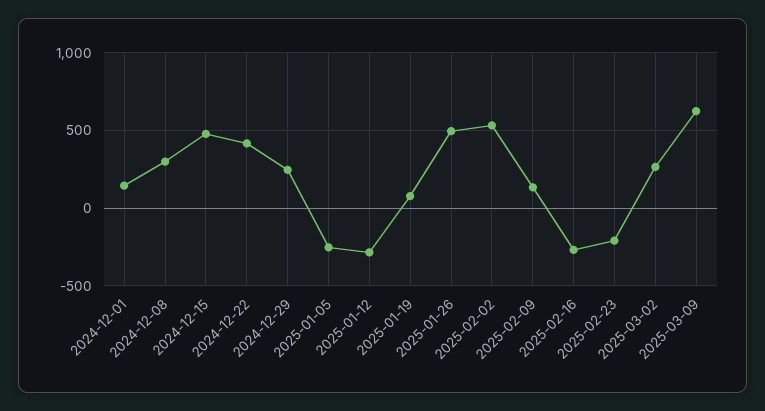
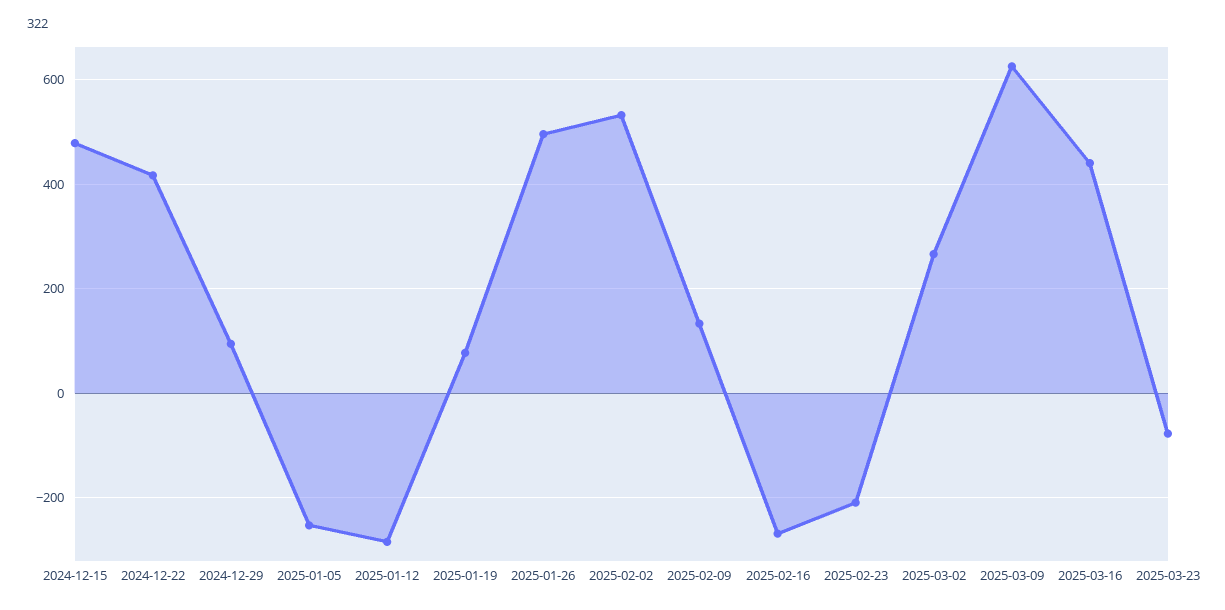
2024-12-01: 150 -> none
2024-12-08: 300 -> none
2024-12-29: 250 -> 100
2025-03-16: none -> 440
2025-03-23: none -> -80

